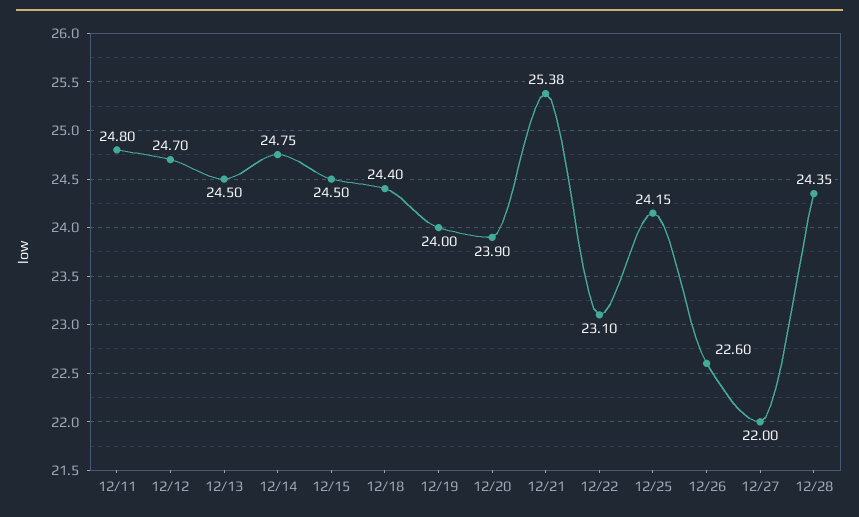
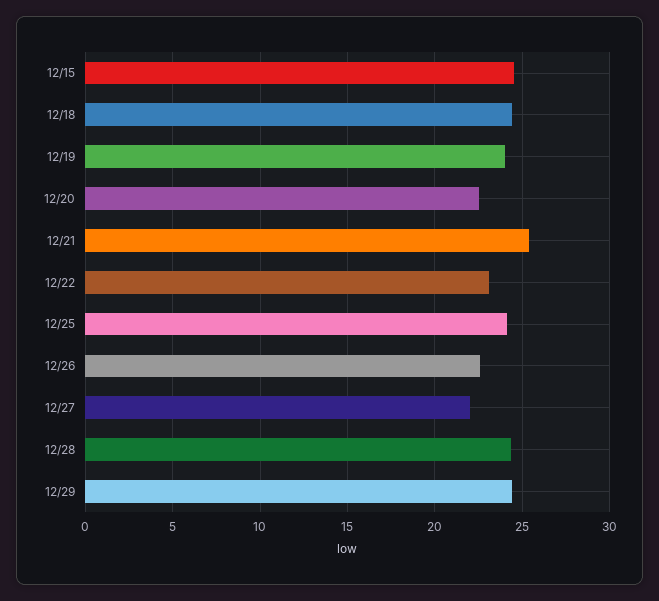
12/11: 24.8 -> none
12/12: 24.7 -> none
12/13: 24.5 -> none
12/14: 24.75 -> none
12/20: 23.9 -> 22.5
12/29: none -> 24.5

